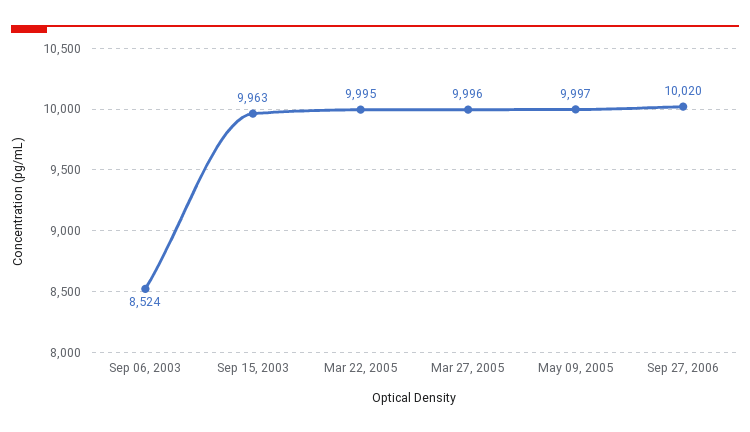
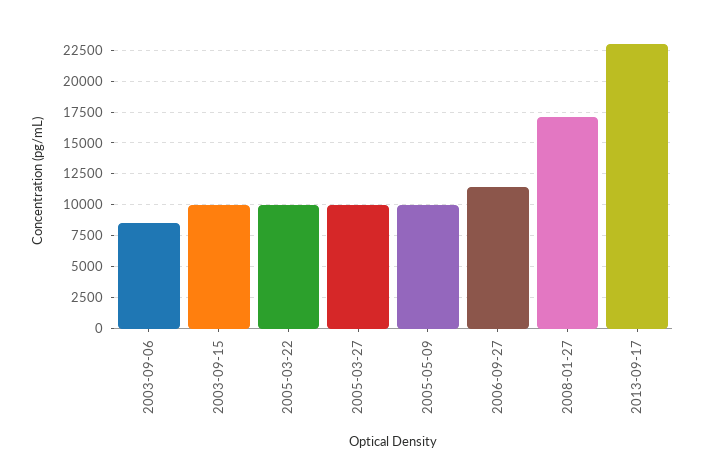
Sep 27, 2006: 10020 -> 11500
2008-01-27: none -> 17000
2013-09-17: none -> 23000

